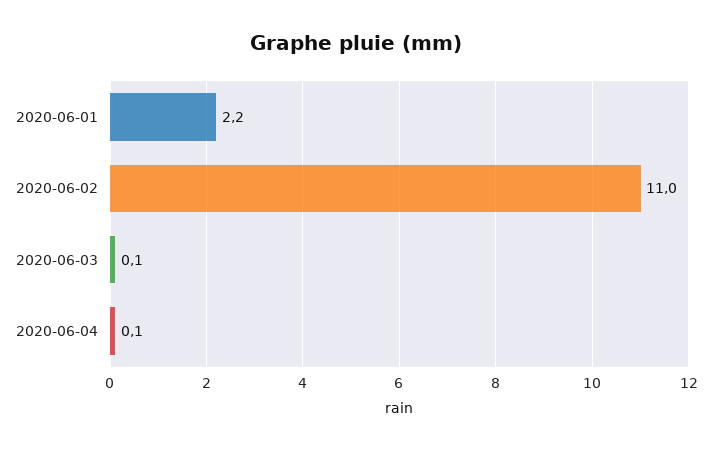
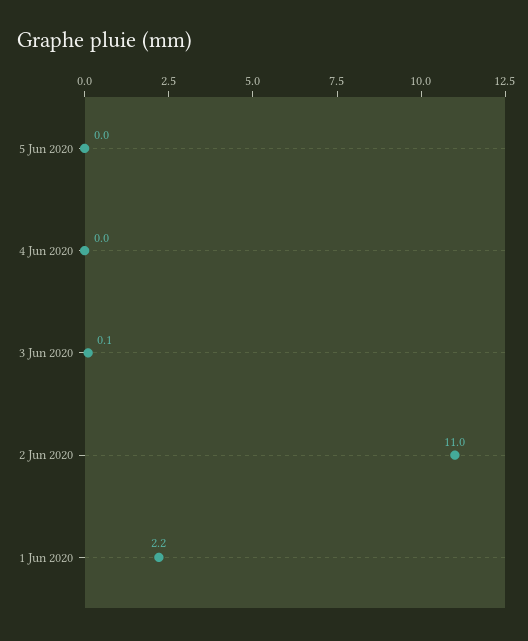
2020-06-04: 0.1 -> 0
5 Jun 2020: none -> 0

